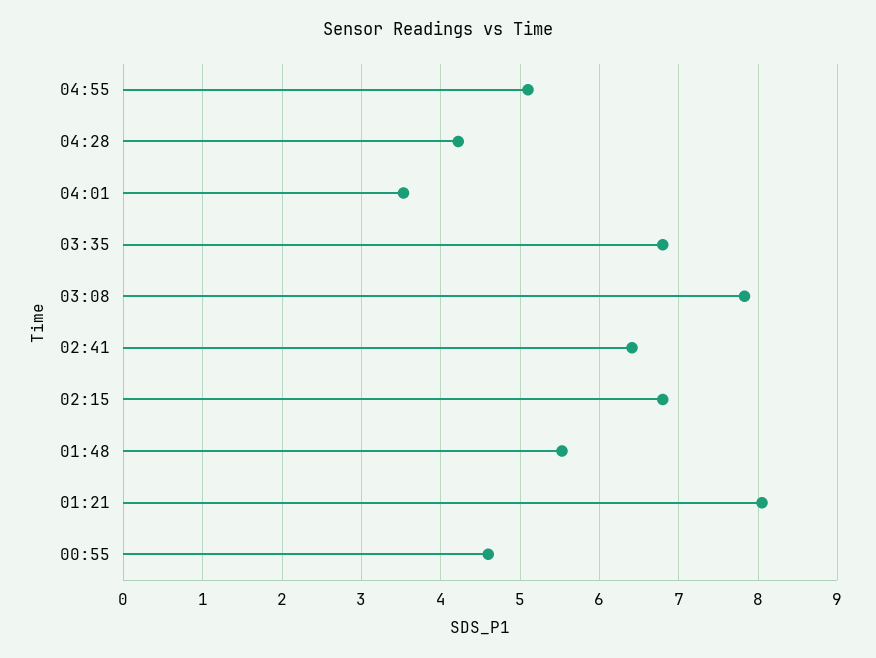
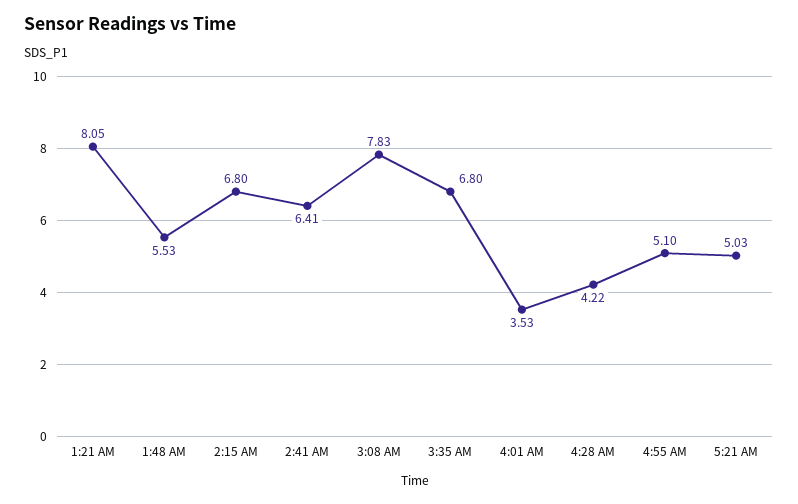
00:55: 4.6 -> none
5:21 AM: none -> 5.03

